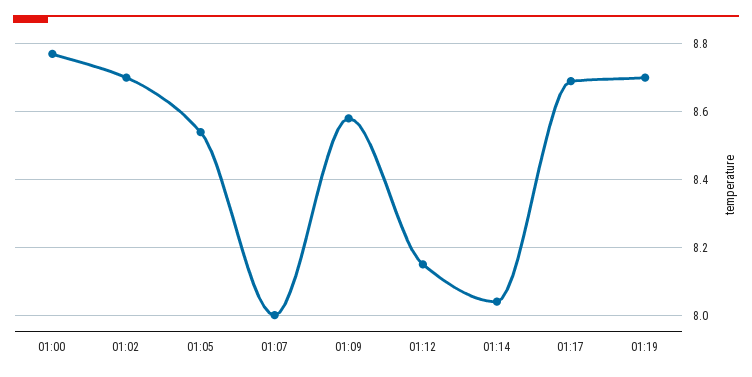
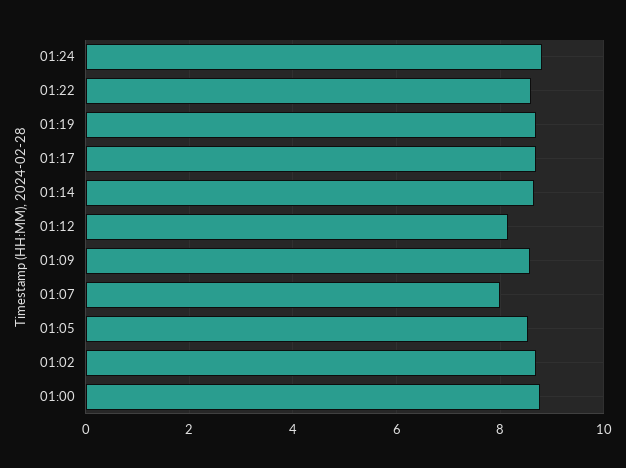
01:14: 8.05 -> 8.6
01:24: none -> 8.8
01:22: none -> 8.6

